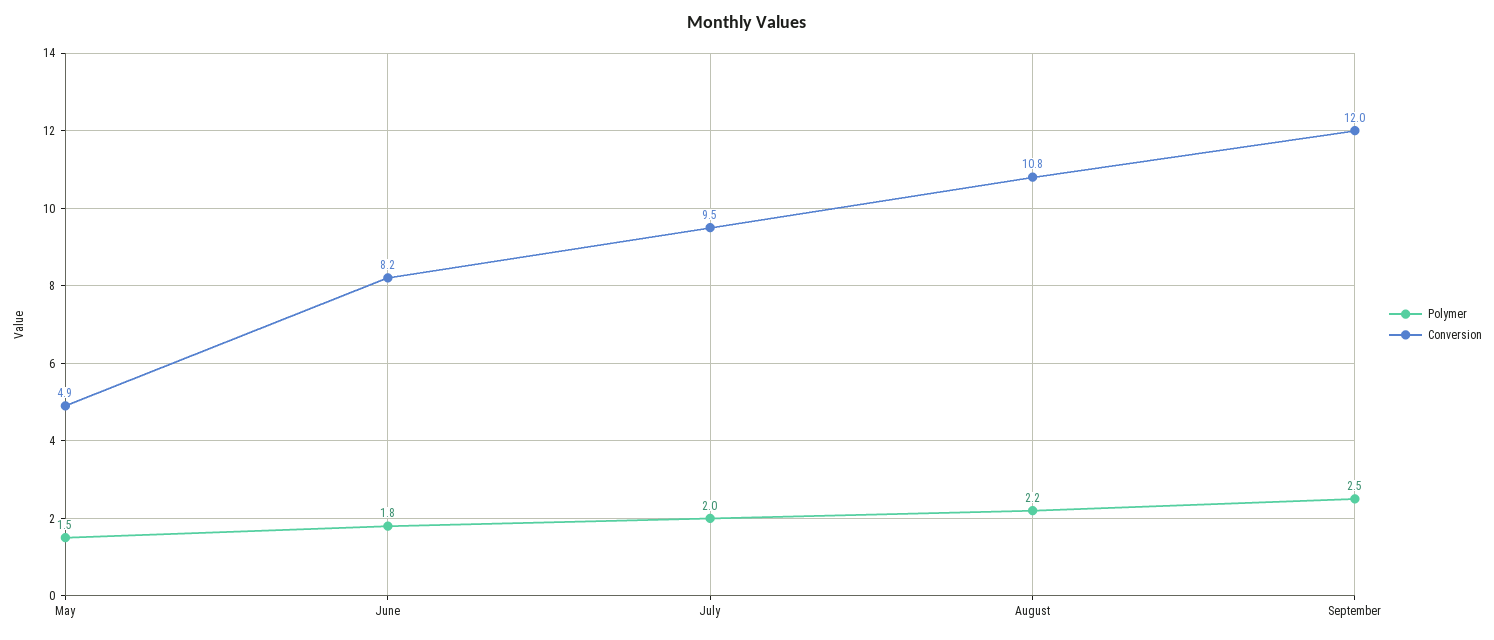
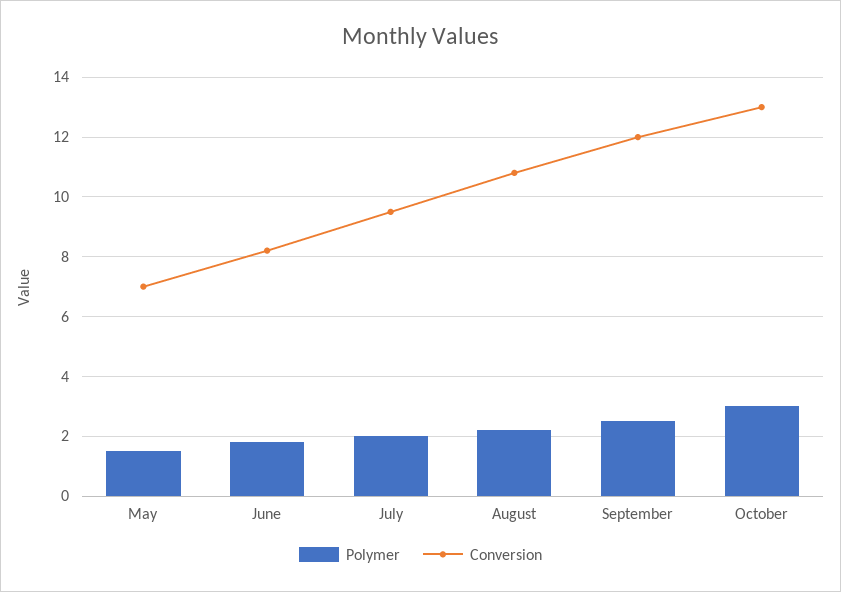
Conversion, May: 4.9 -> 7
Polymer, October: none -> 3
Conversion, October: none -> 13

